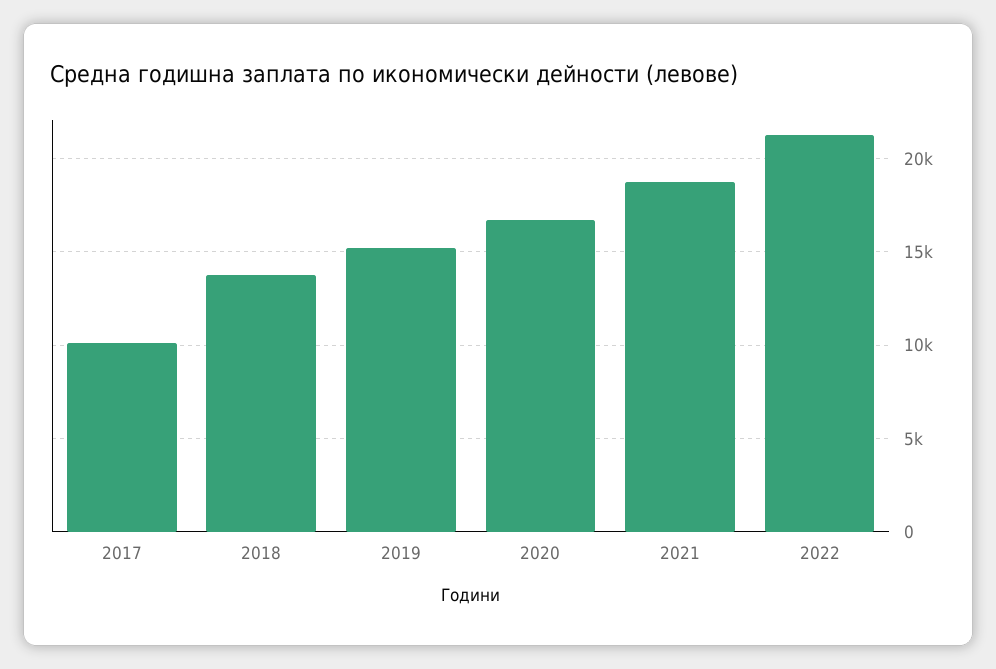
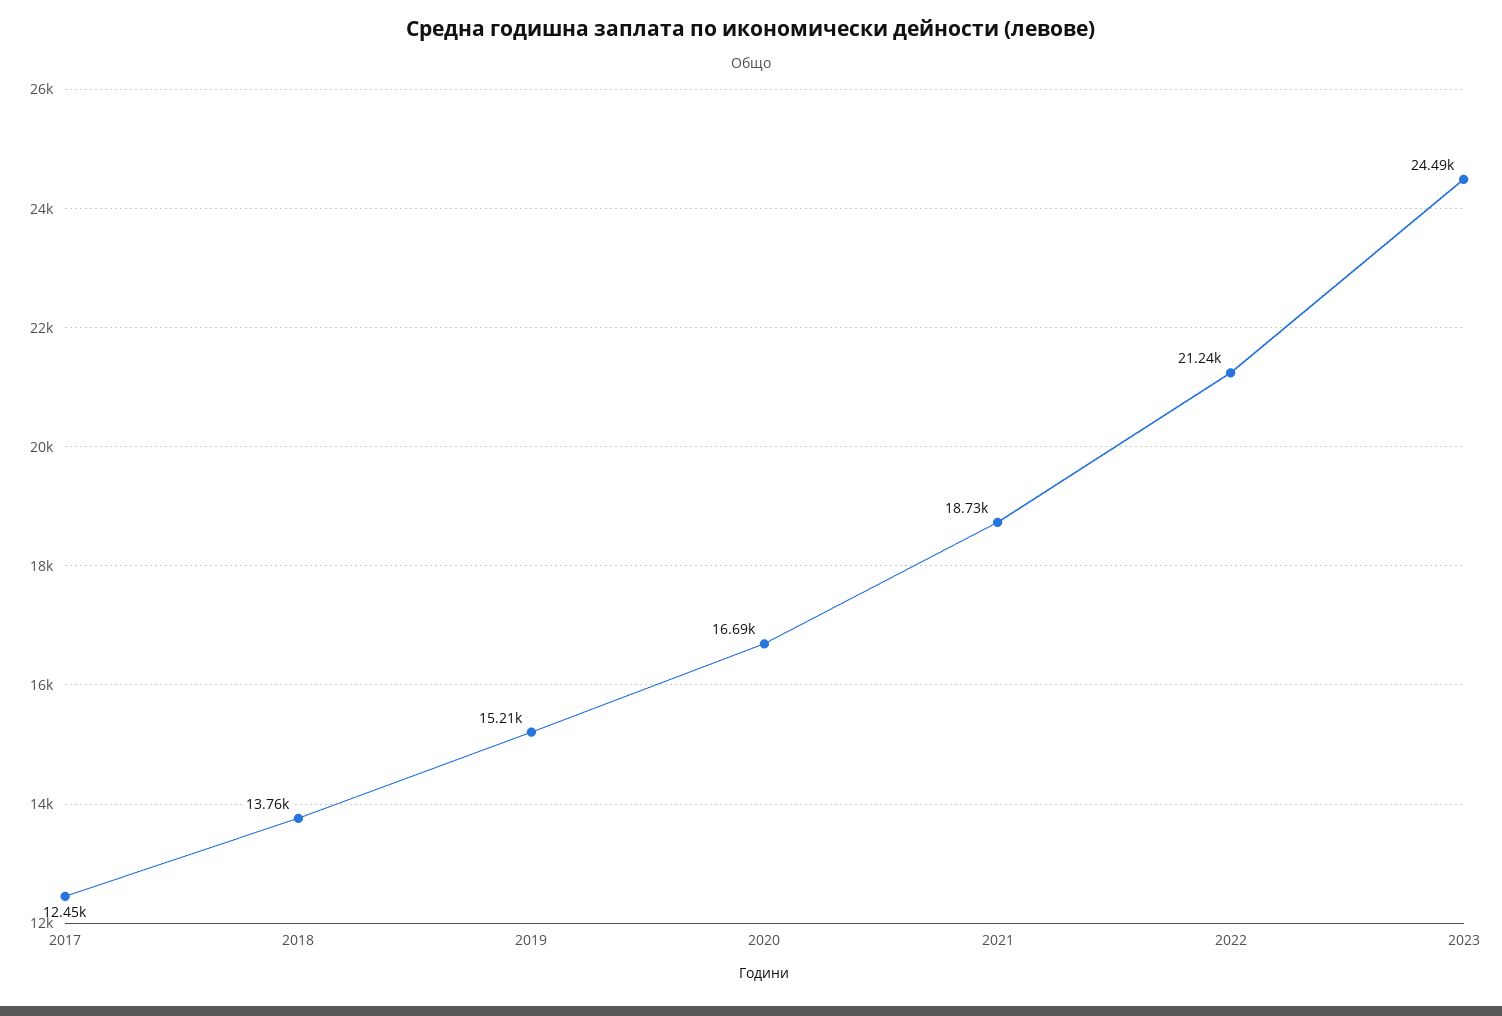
2017: 10000 -> 12450
2023: none -> 24490

